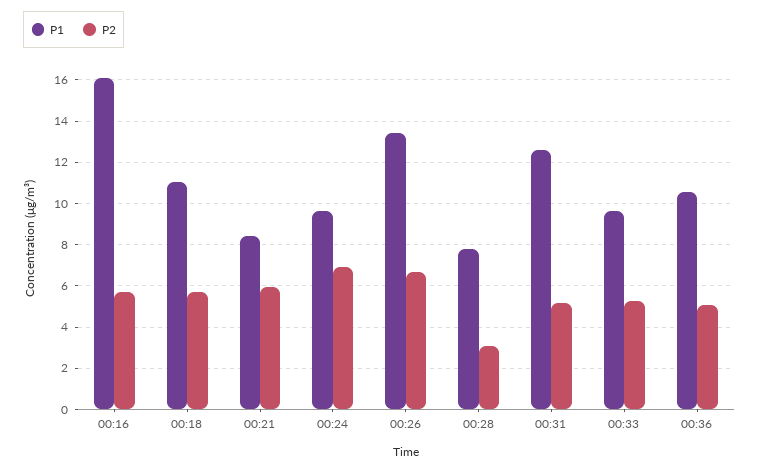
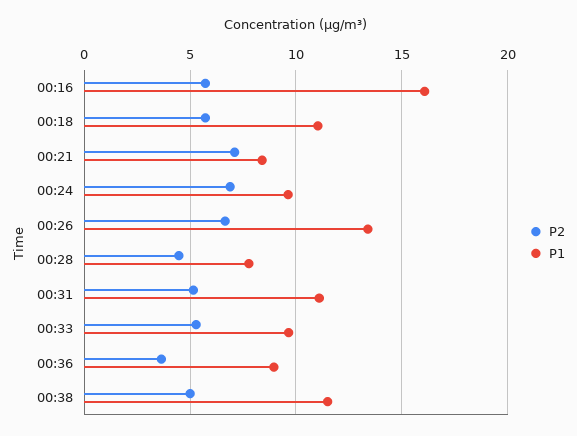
P2, 00:21: 6 -> 7
P2, 00:28: 3 -> 4.5
P1, 00:31: 12.5 -> 11
P1, 00:36: 10.5 -> 9
P2, 00:36: 5 -> 3.5
P2, 00:38: none -> 5
P1, 00:38: none -> 11.5

